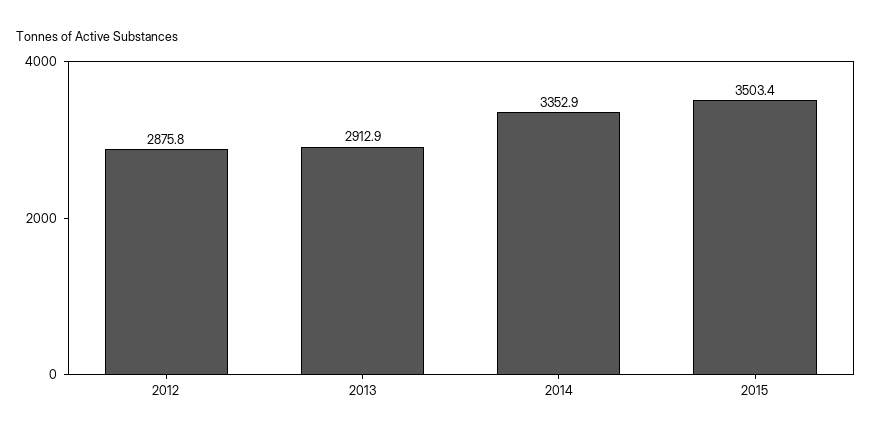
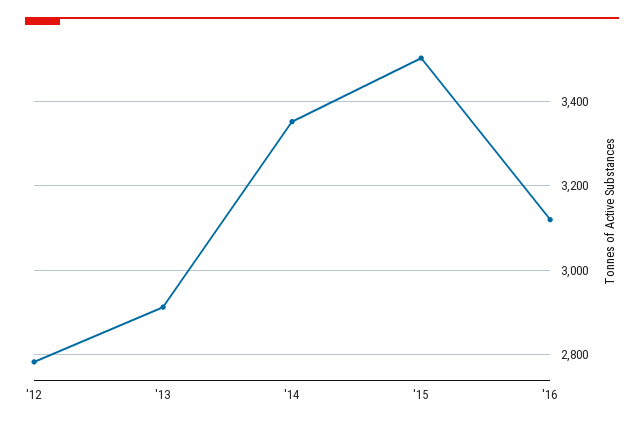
2012: 2875.8 -> 2780
'16: none -> 3120

